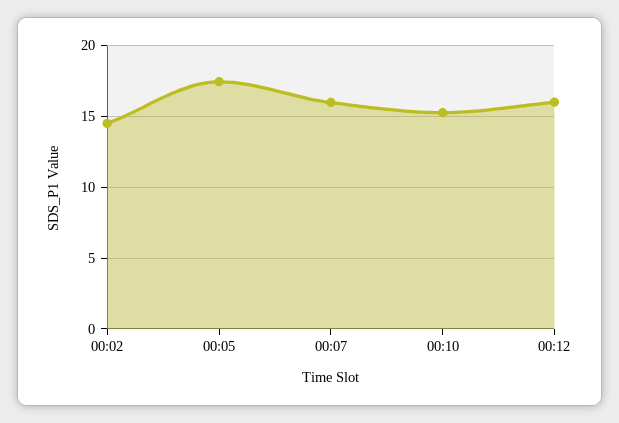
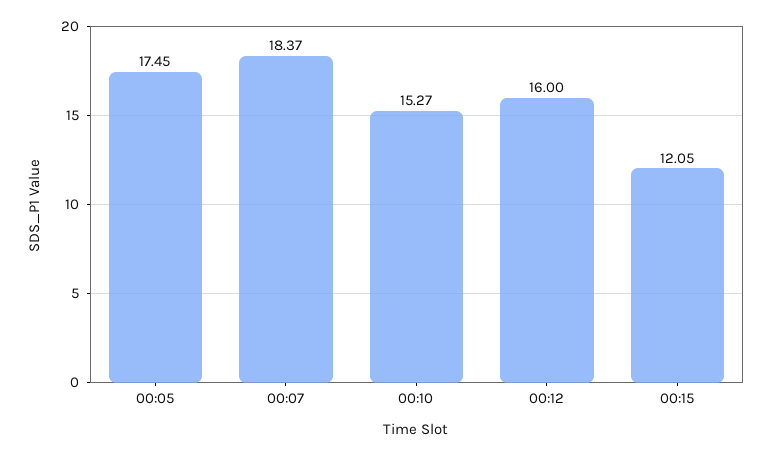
00:02: 14.5 -> none
00:07: 16 -> 18.37
00:15: none -> 12.05

